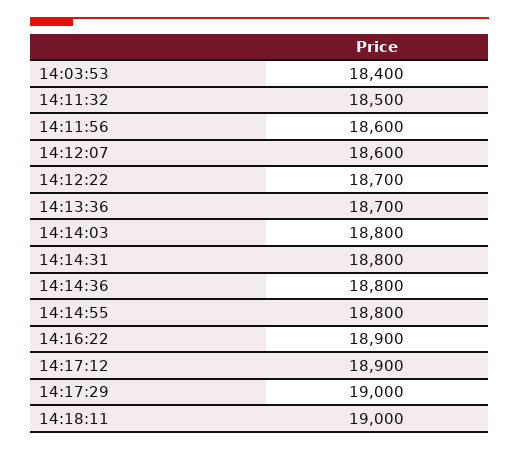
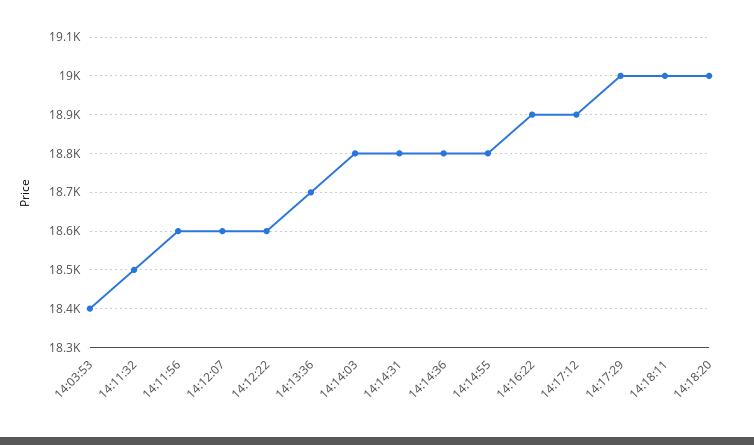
14:12:22: 18700 -> 18600
14:18:20: none -> 19000

